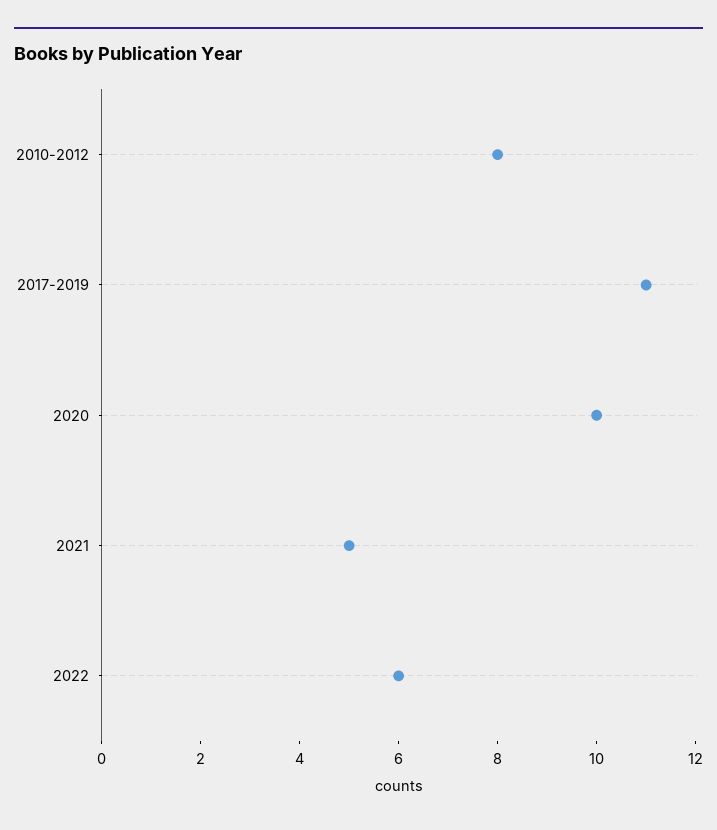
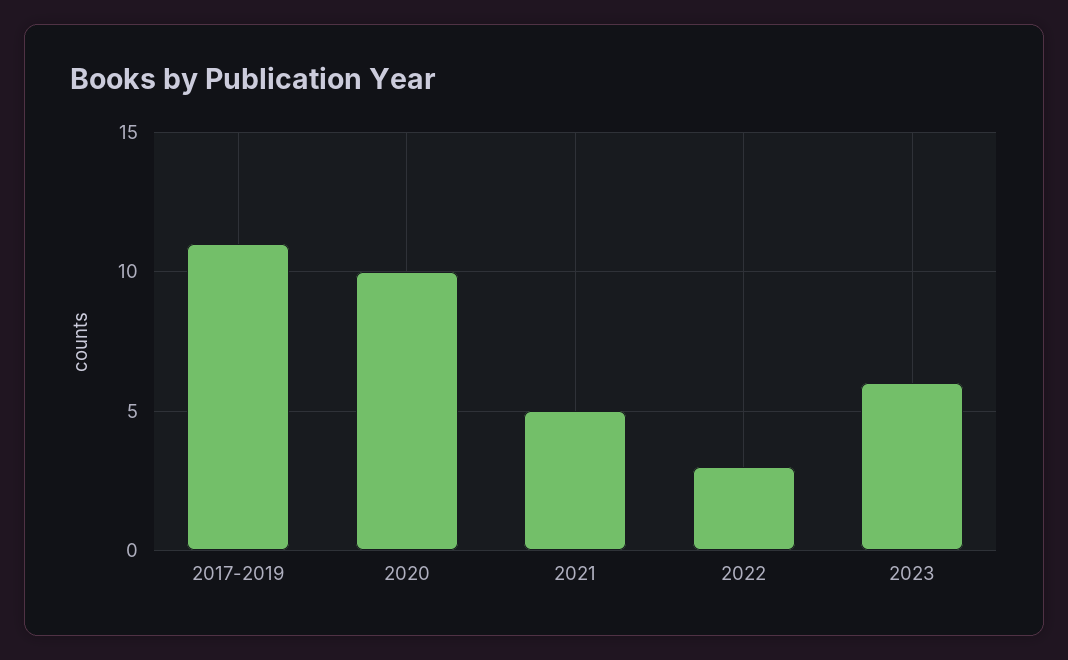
2010-2012: 8 -> none
2022: 6 -> 3
2023: none -> 6

